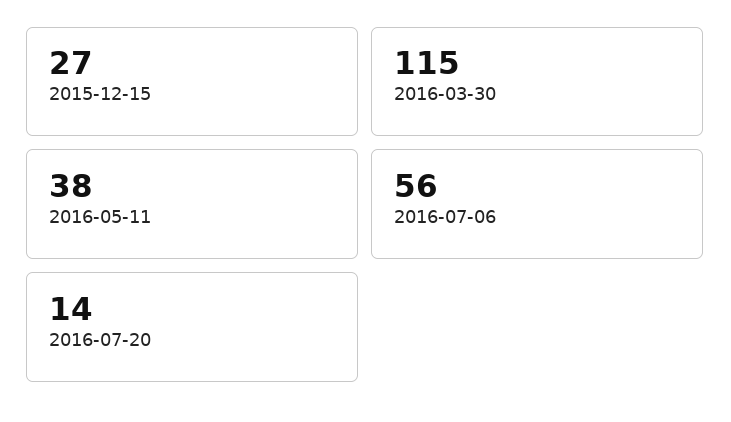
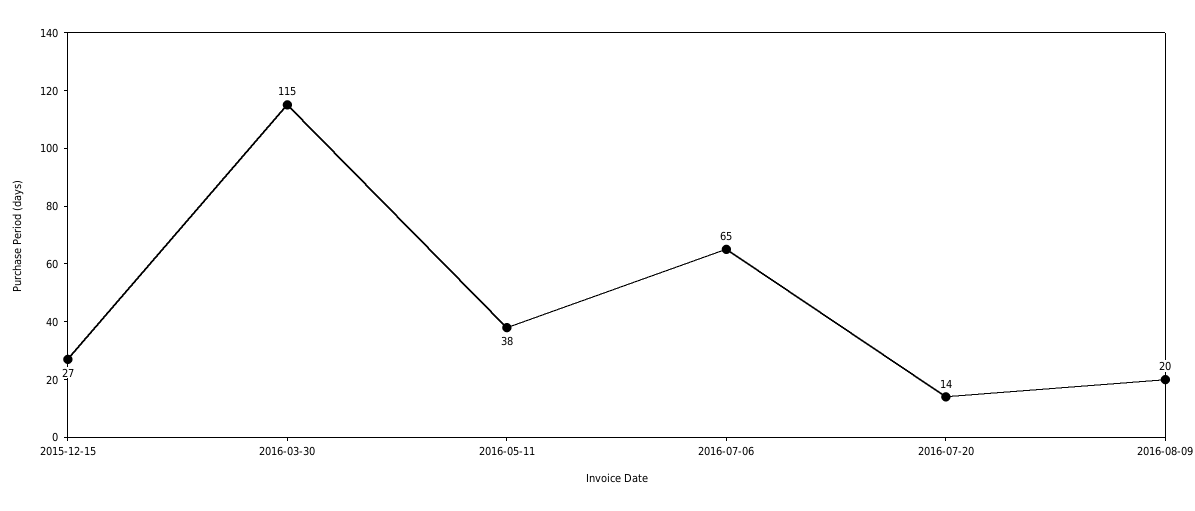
2016-07-06: 56 -> 65
2016-08-09: none -> 20

